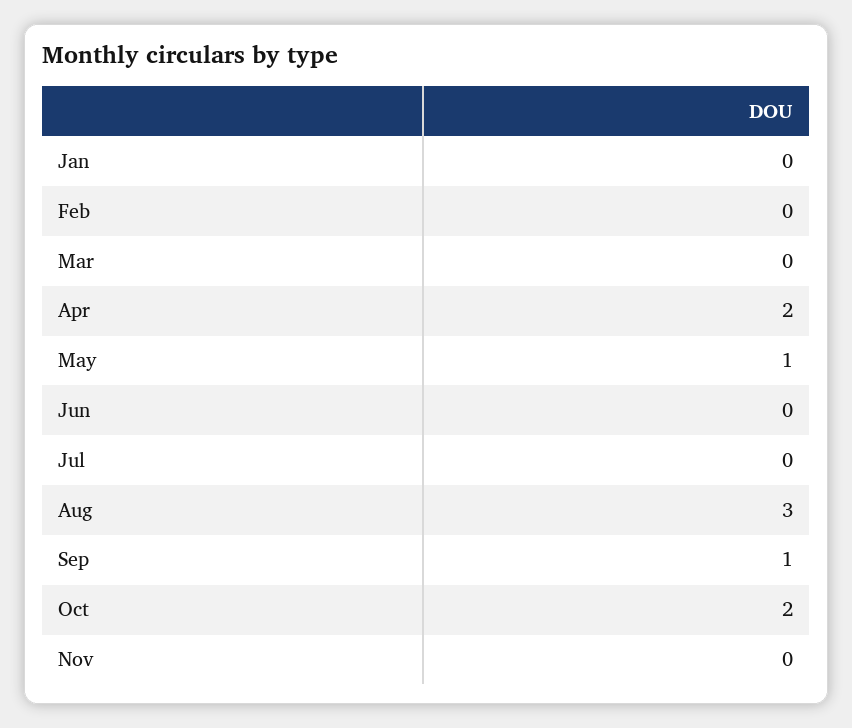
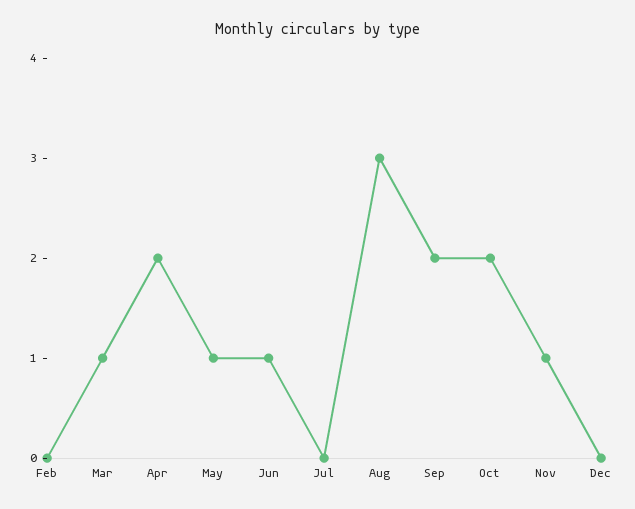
Jan: 0 -> none
Mar: 0 -> 1
Jun: 0 -> 1
Sep: 1 -> 2
Nov: 0 -> 1
Dec: none -> 0

